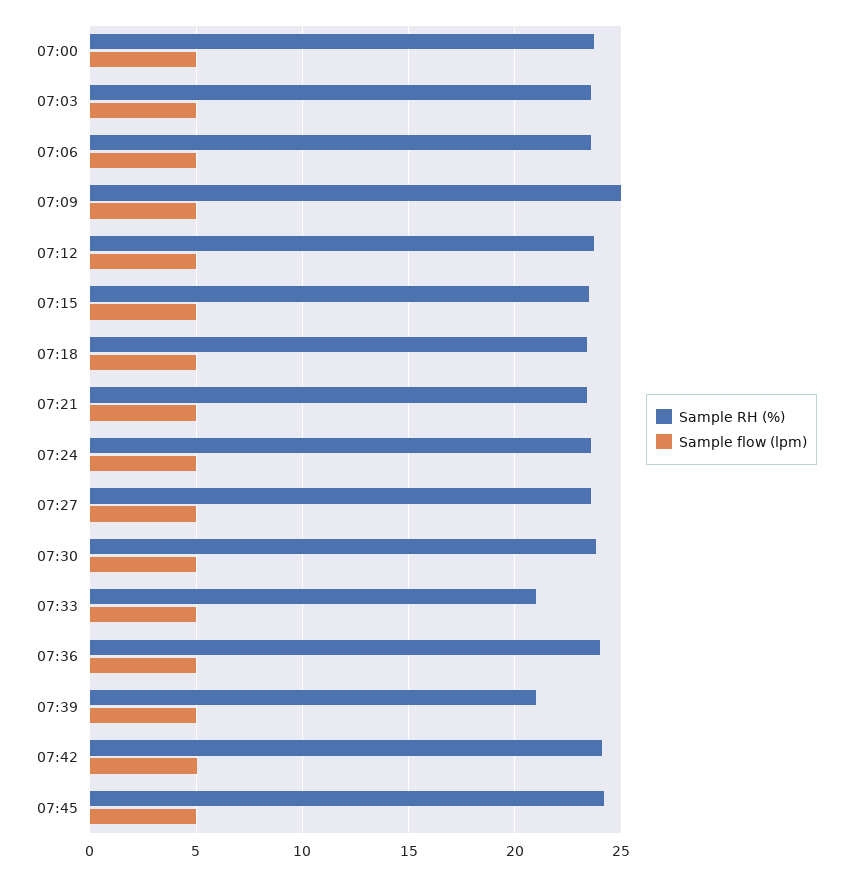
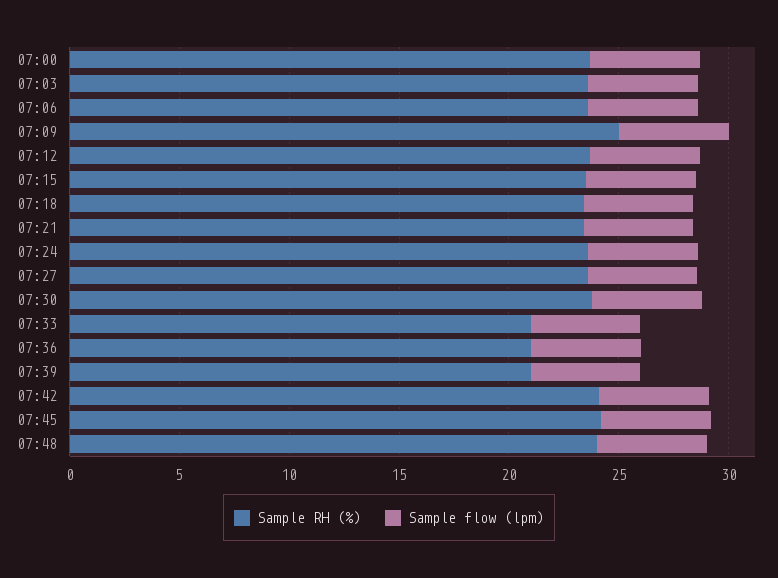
Sample RH (%), 07:36: 24 -> 21
Sample RH (%), 07:48: none -> 24
Sample flow (lpm), 07:48: none -> 5

